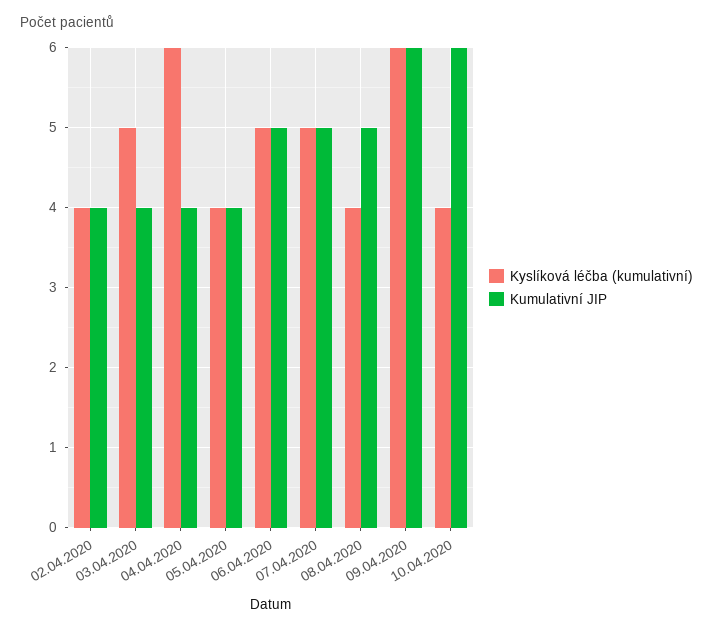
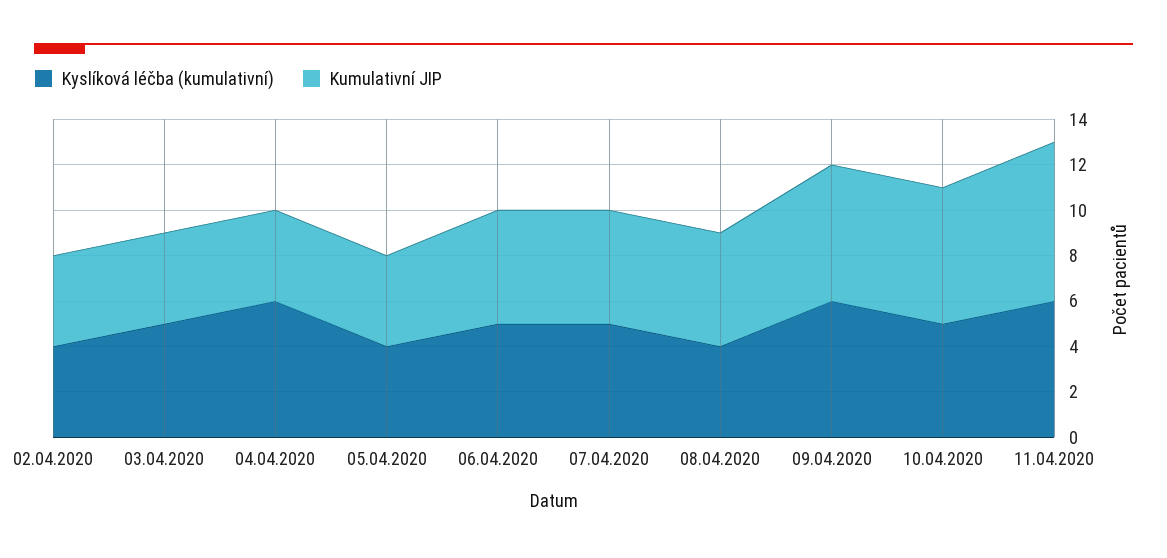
Kyslíková léčba (kumulativní), 10.04.2020: 4 -> 5
Kyslíková léčba (kumulativní), 11.04.2020: none -> 6
Kumulativní JIP, 11.04.2020: none -> 7

